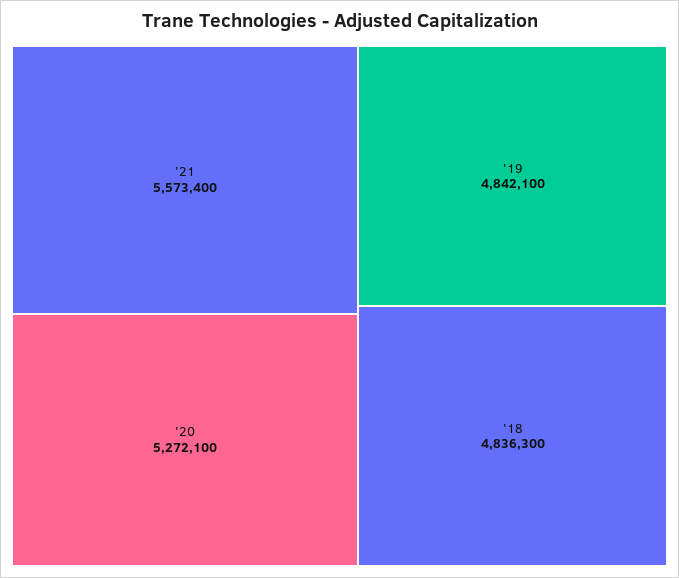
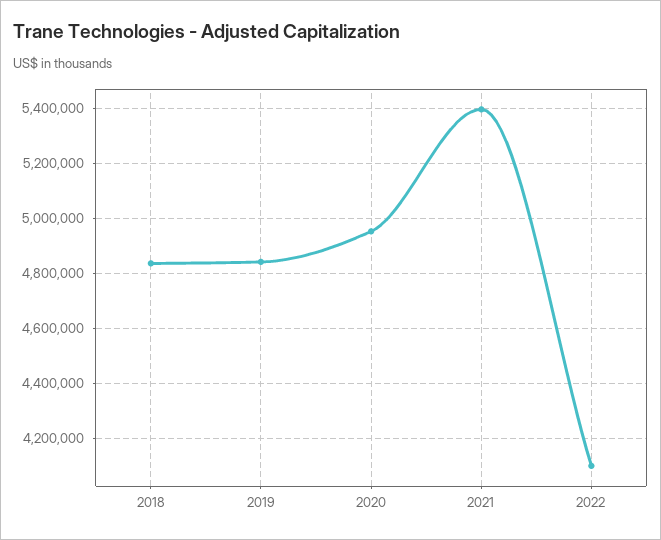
'21: 5573400 -> 5400000
'20: 5272100 -> 4950000
2022: none -> 4100000

